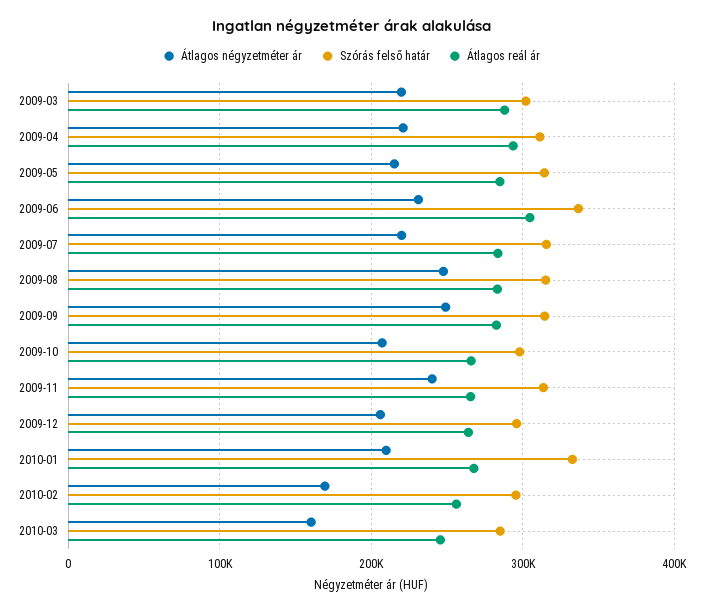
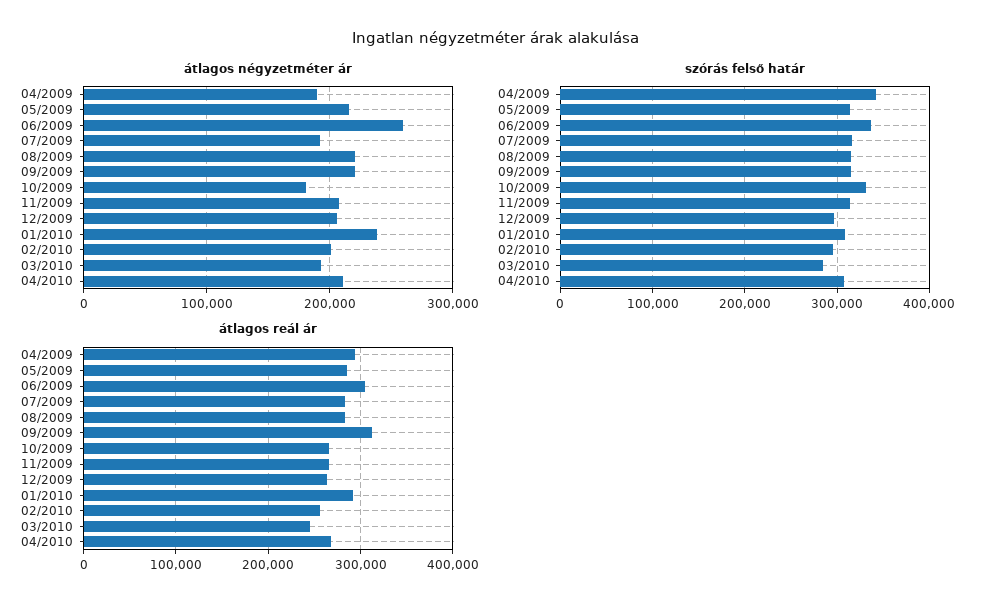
Átlagos négyzetméter ár, 2009-03: 220000 -> none
Szórás felső határ, 2009-03: 300000 -> none
Átlagos reál ár, 2009-03: 290000 -> none
Átlagos négyzetméter ár, 2009-04: 220000 -> 190000
Szórás felső határ, 2009-04: 310000 -> 340000
Átlagos négyzetméter ár, 2009-06: 230000 -> 260000
Átlagos négyzetméter ár, 2009-07: 220000 -> 190000
Átlagos négyzetméter ár, 2009-08: 250000 -> 220000
Átlagos négyzetméter ár, 2009-09: 250000 -> 220000
Átlagos reál ár, 2009-09: 280000 -> 310000
Átlagos négyzetméter ár, 2009-10: 210000 -> 180000
Szórás felső határ, 2009-10: 300000 -> 330000
Átlagos négyzetméter ár, 2009-11: 240000 -> 210000
Átlagos négyzetméter ár, 2010-01: 210000 -> 240000
Szórás felső határ, 2010-01: 330000 -> 310000
Átlagos reál ár, 2010-01: 270000 -> 290000
Átlagos négyzetméter ár, 2010-02: 170000 -> 200000
Átlagos négyzetméter ár, 2010-03: 160000 -> 190000
Átlagos négyzetméter ár, 04/2010: none -> 210000
Szórás felső határ, 04/2010: none -> 310000
Átlagos reál ár, 04/2010: none -> 270000

